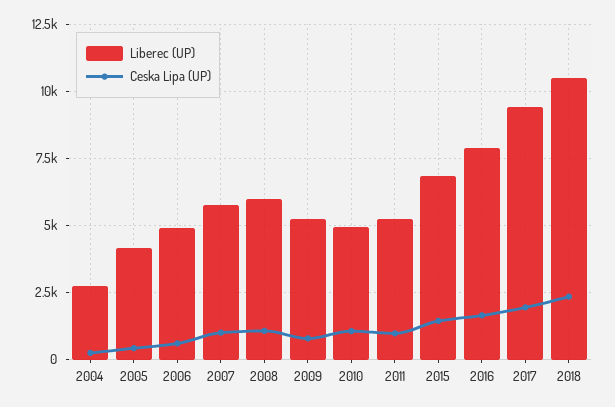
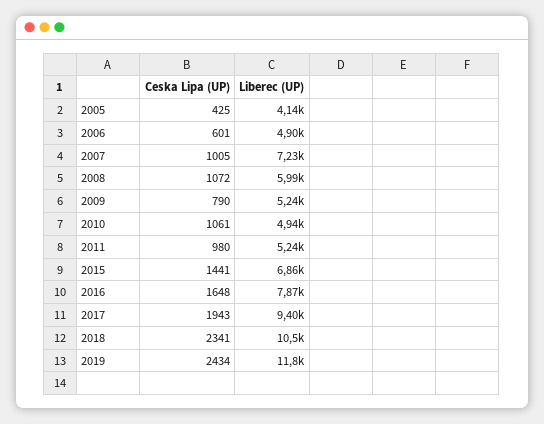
Liberec (UP), 2004: 2750 -> none
Ceska Lipa (UP), 2004: 250 -> none
Liberec (UP), 2007: 5750 -> 7230
Ceska Lipa (UP), 2019: none -> 2434
Liberec (UP), 2019: none -> 11800

